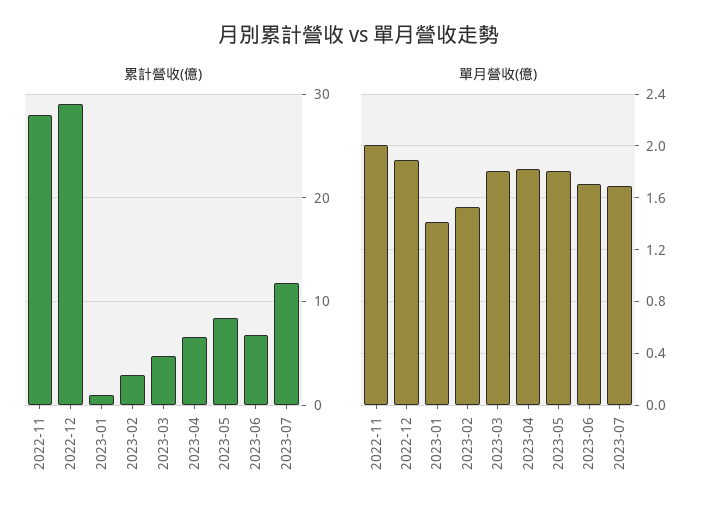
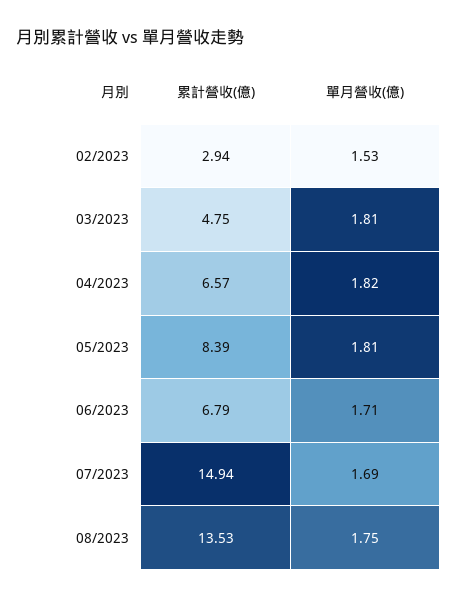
累計營收(億), 2022-11: 28 -> none
累計營收(億), 2022-12: 29 -> none
累計營收(億), 2023-01: 1 -> none
累計營收(億), 2023-07: 12 -> 14.94
單月營收(億), 2022-11: 2 -> none
單月營收(億), 2022-12: 1.9 -> none
單月營收(億), 2023-01: 1.4 -> none
累計營收(億), 08/2023: none -> 13.53
單月營收(億), 08/2023: none -> 1.75

